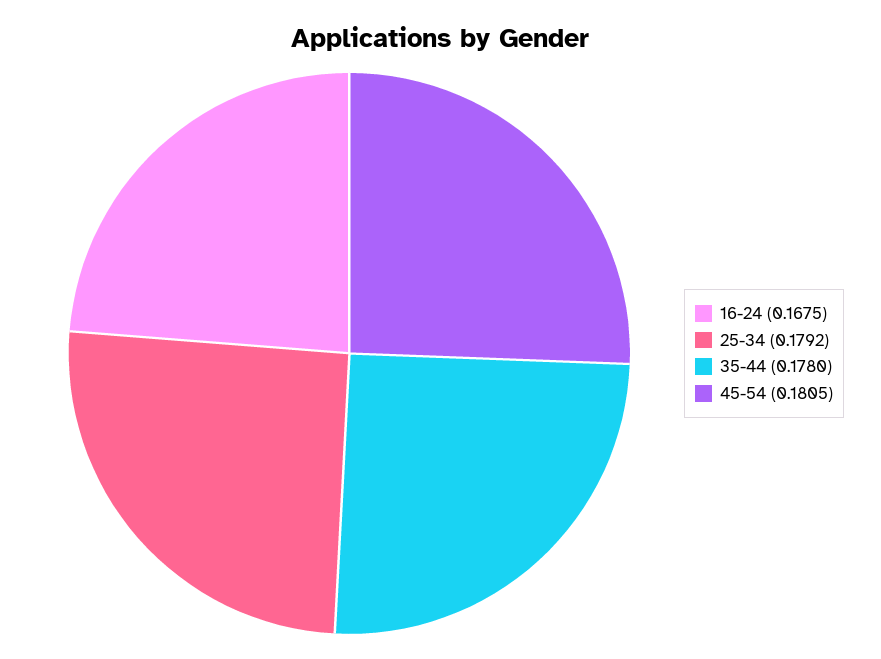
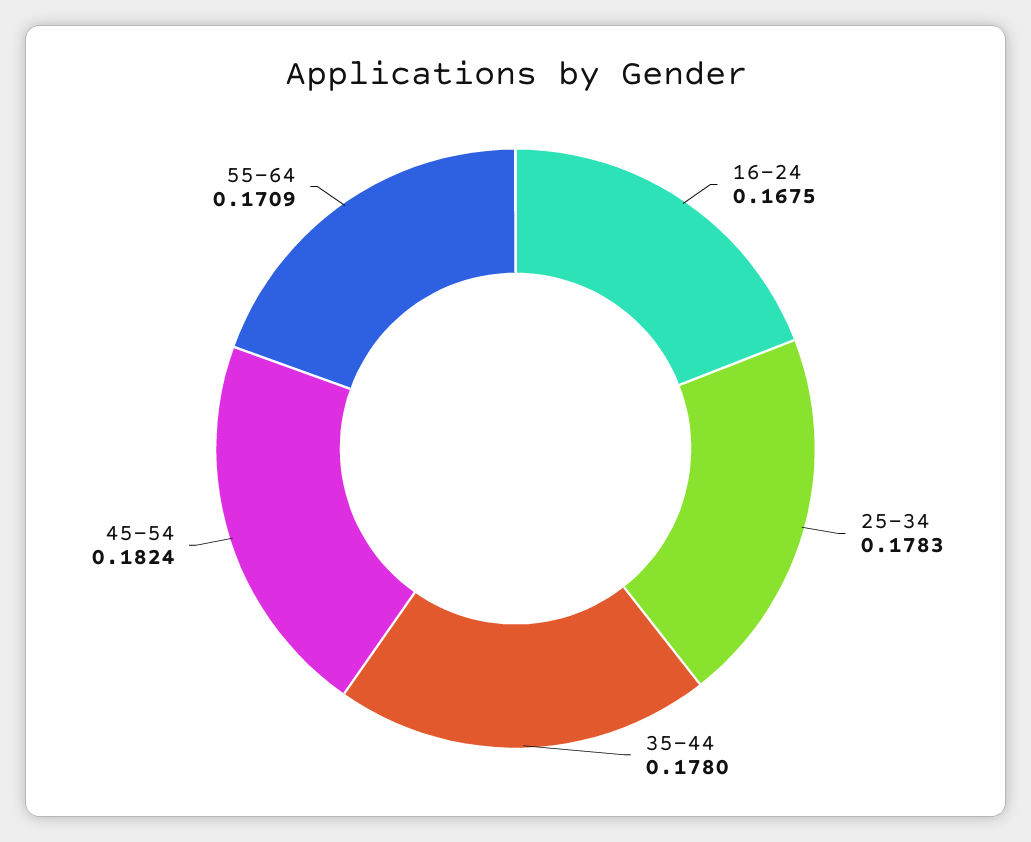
25-34: 0.1792 -> 0.1783
45-54: 0.1805 -> 0.1824
55-64: none -> 0.1709

